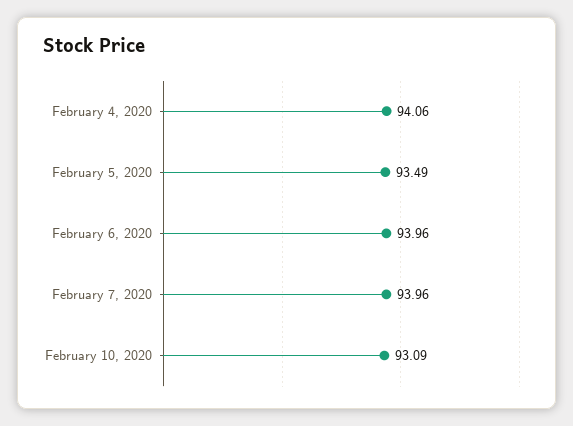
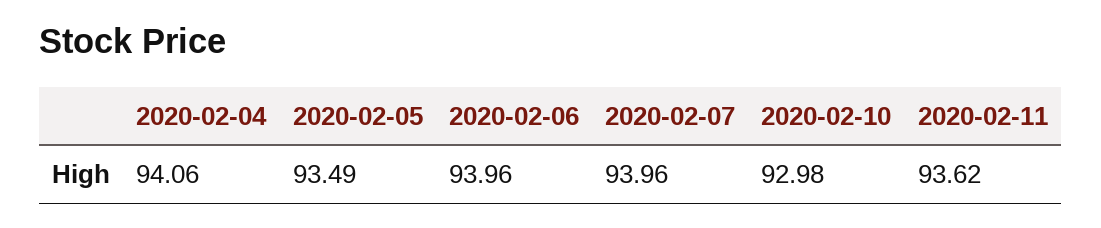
February 10, 2020: 93.09 -> 92.98
2020-02-11: none -> 93.62

